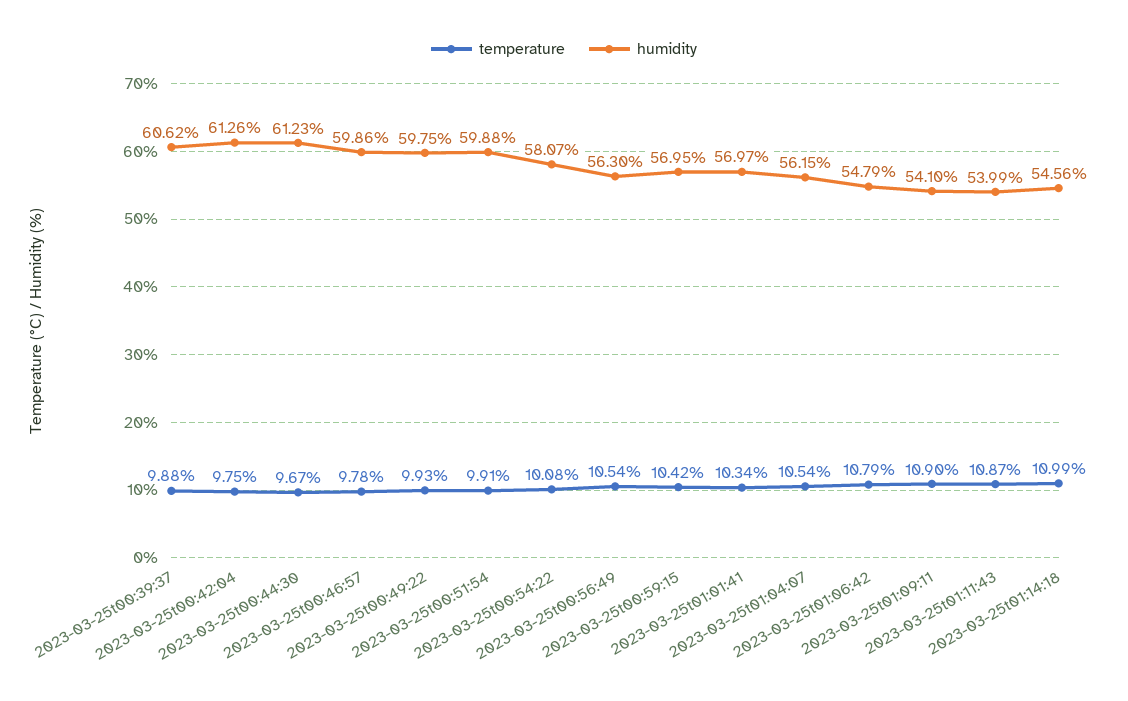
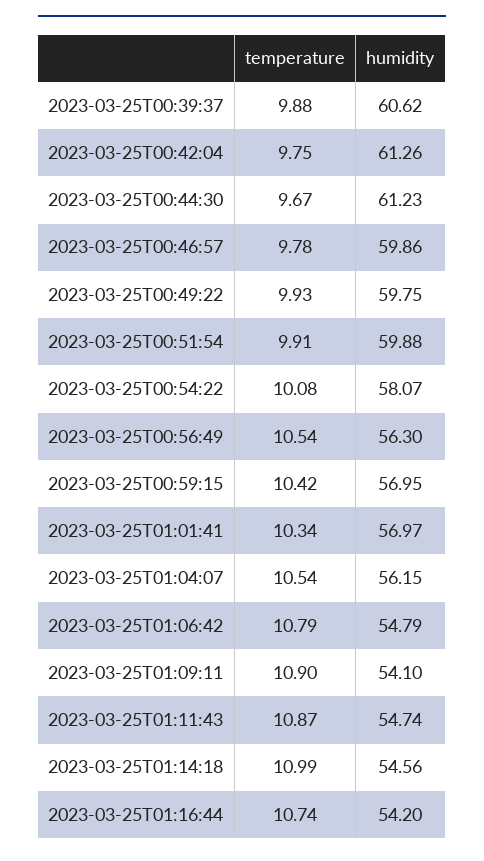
humidity, 2023-03-25t01:11:43: 53.99 -> 54.74
temperature, 2023-03-25T01:16:44: none -> 10.74
humidity, 2023-03-25T01:16:44: none -> 54.2

